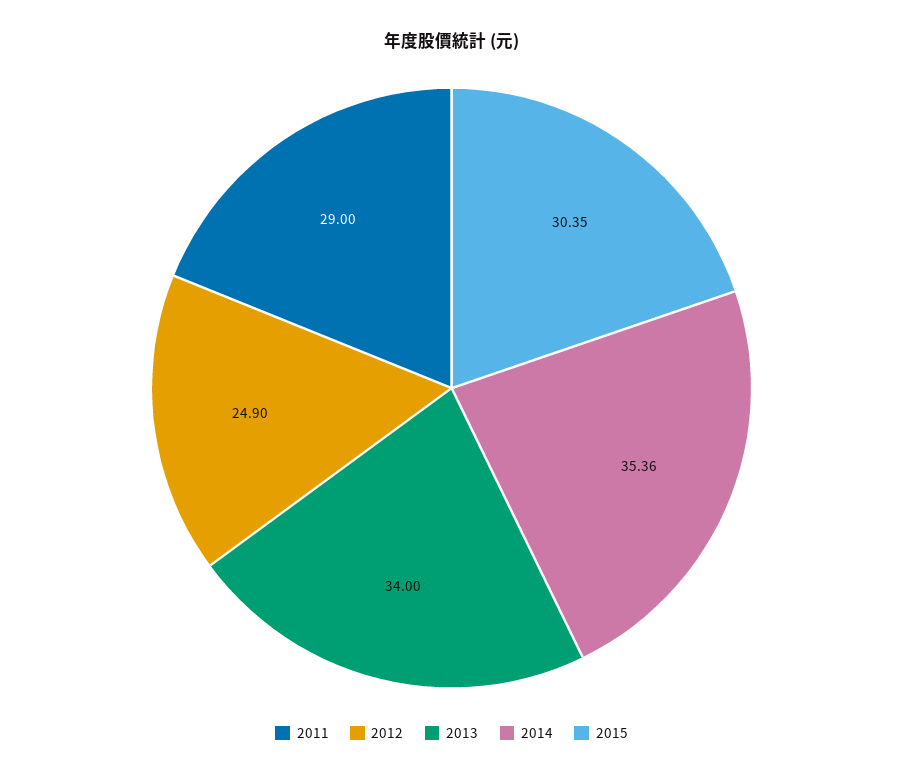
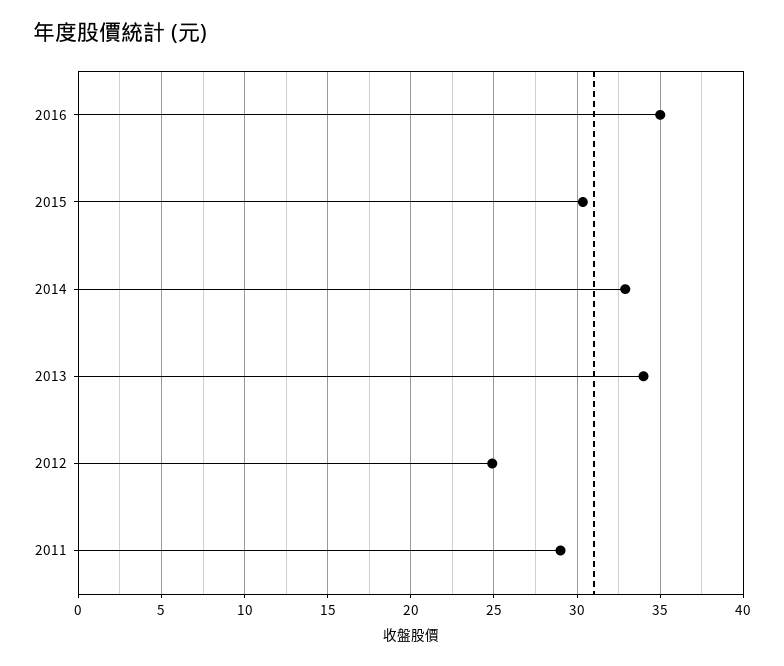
2014: 35.36 -> 33
2016: none -> 35

